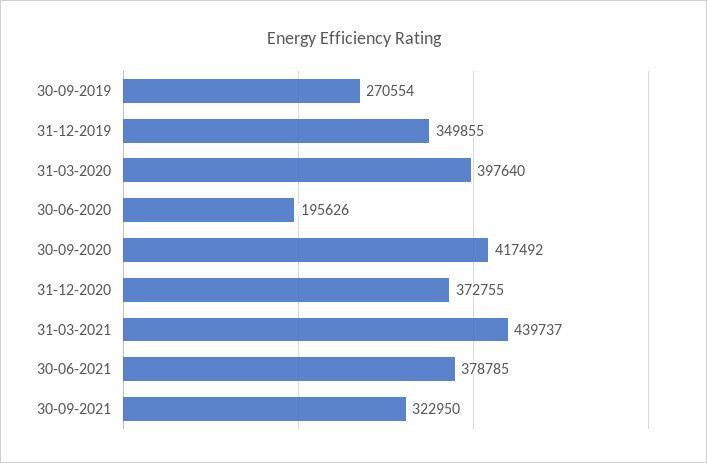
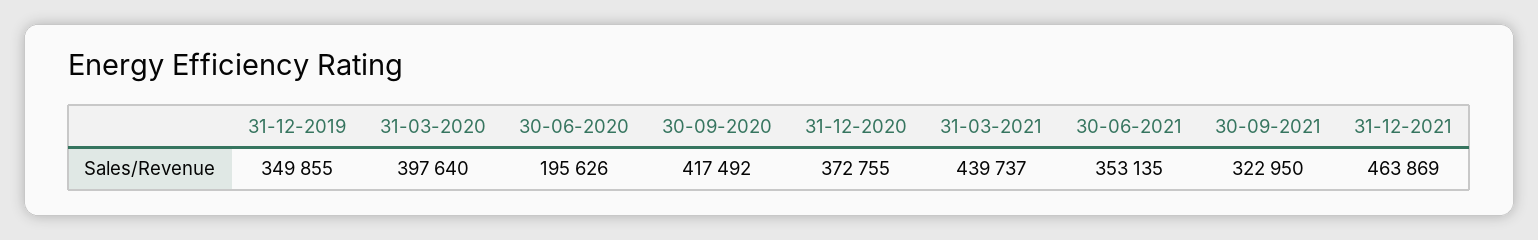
30-09-2019: 270554 -> none
30-06-2021: 378785 -> 353135
31-12-2021: none -> 463869

